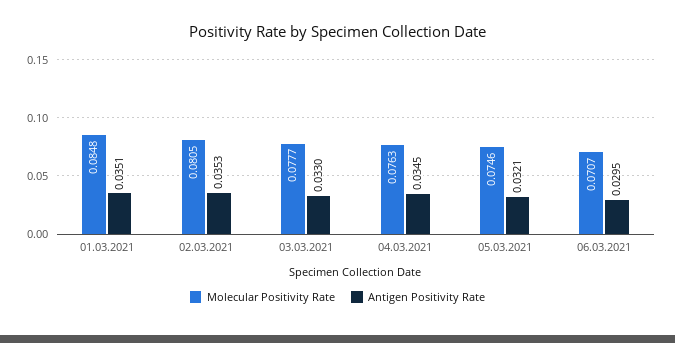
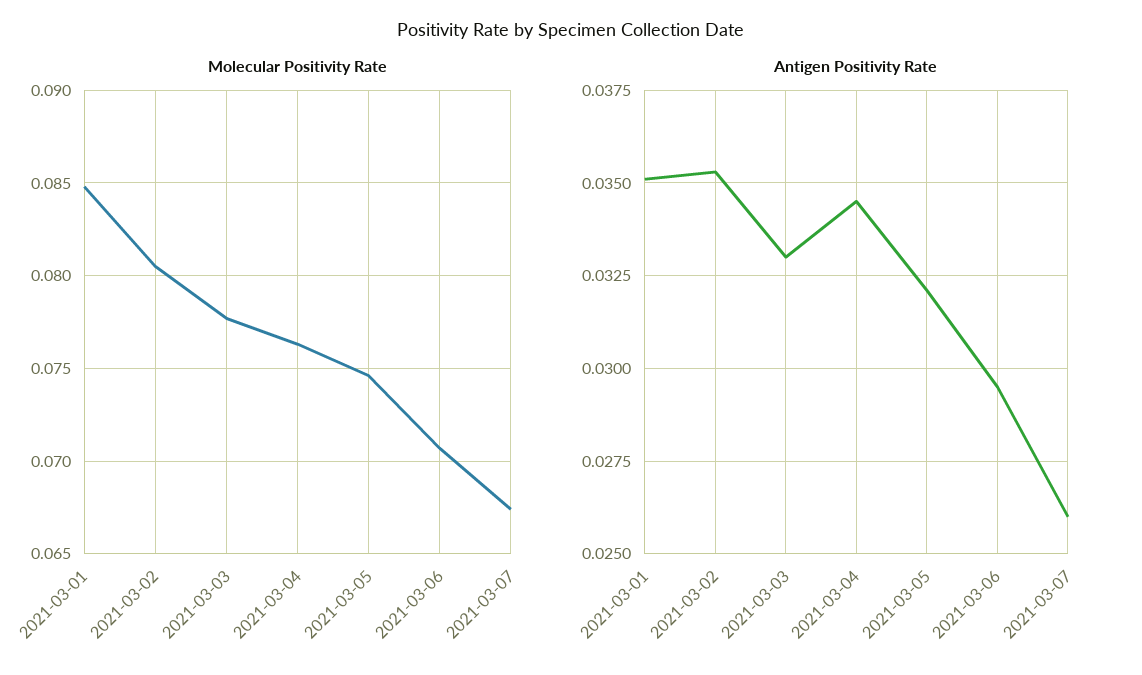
Molecular Positivity Rate, 2021-03-07: none -> 0.0675
Antigen Positivity Rate, 2021-03-07: none -> 0.026

